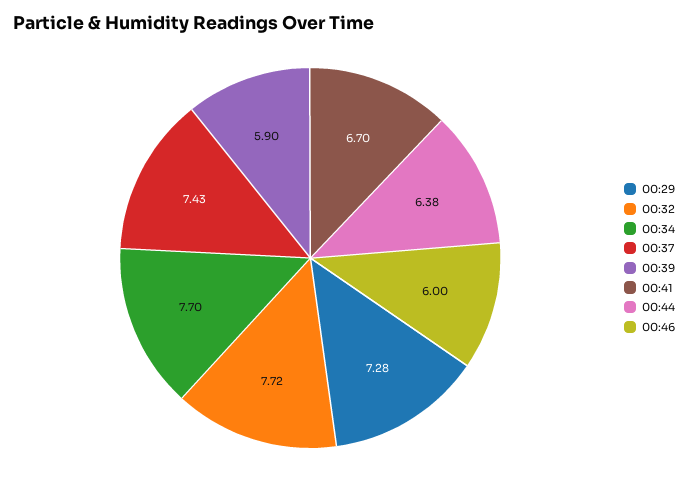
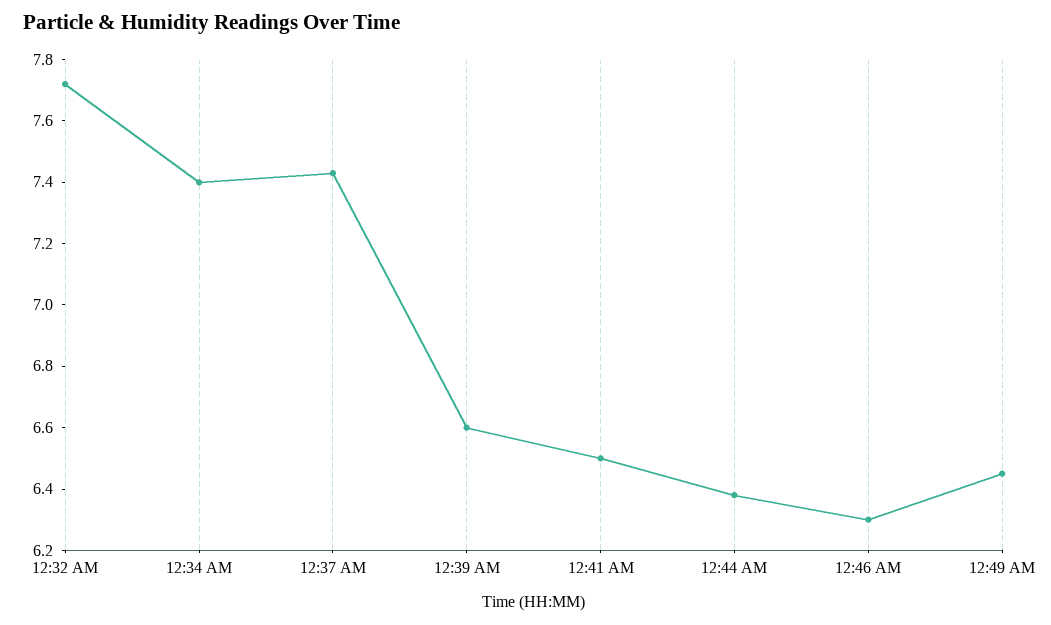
00:29: 7.28 -> none
00:34: 7.7 -> 7.4
00:39: 5.9 -> 6.6
00:41: 6.7 -> 6.5
00:46: 6 -> 6.3
12:49 AM: none -> 6.45

